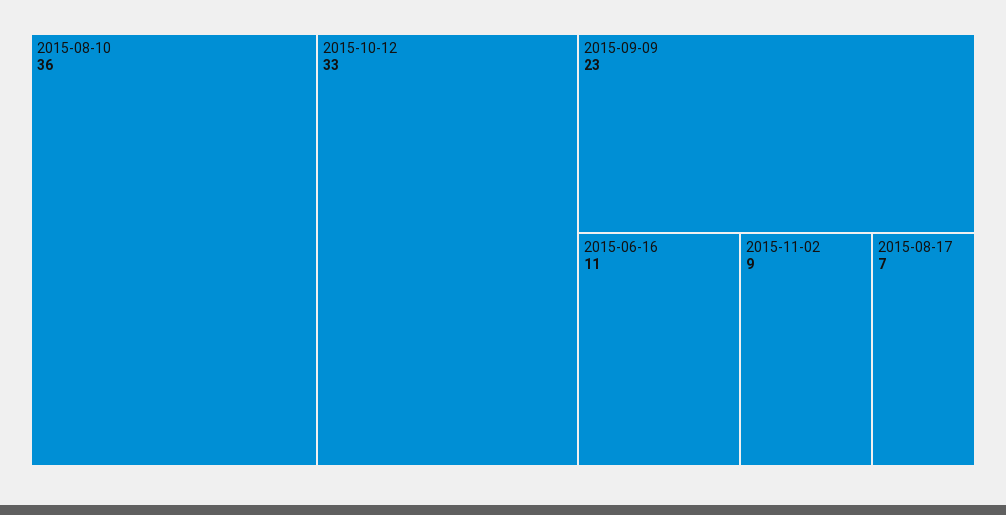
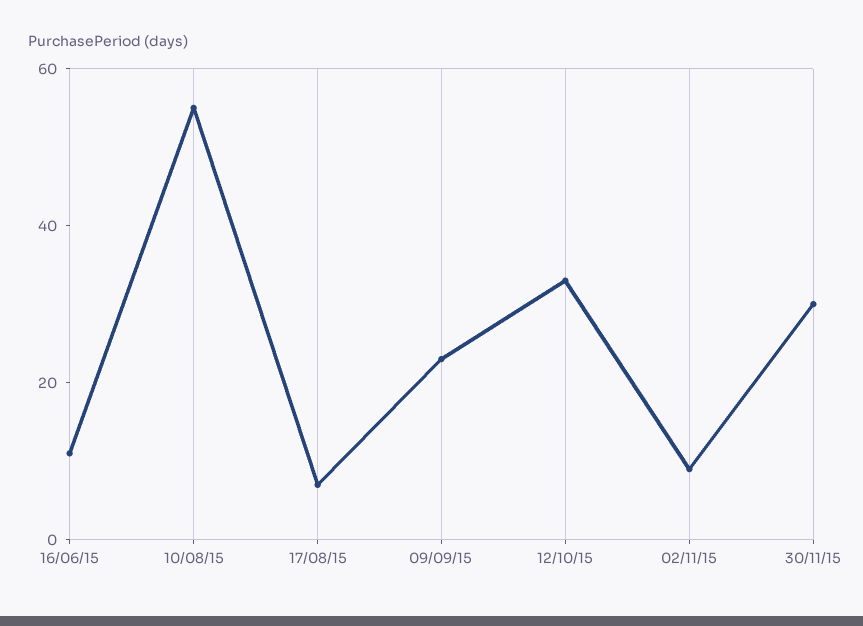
2015-08-10: 36 -> 55
30/11/15: none -> 30

